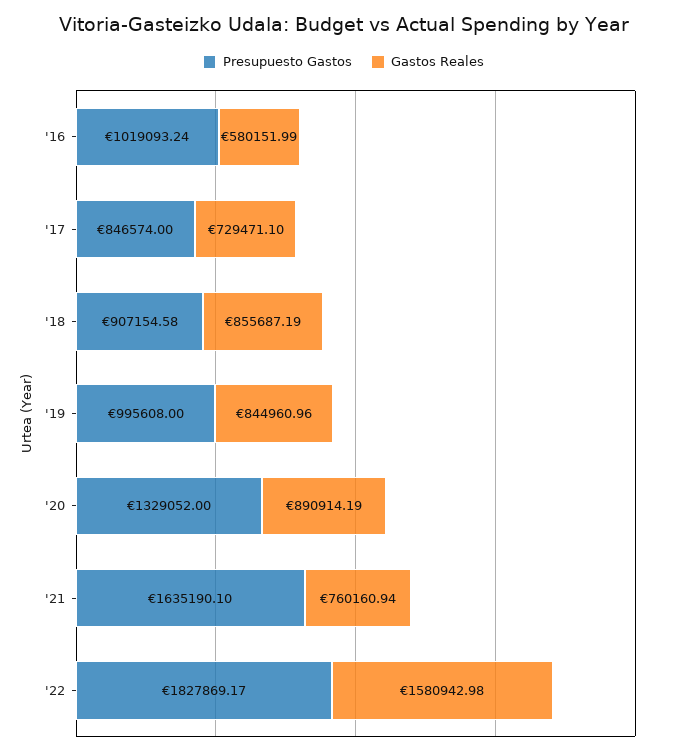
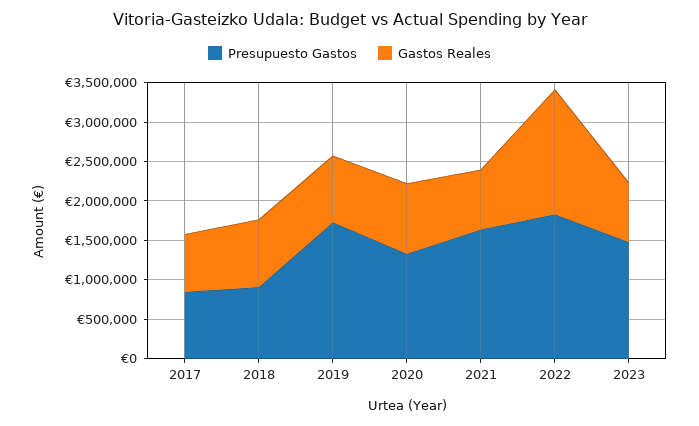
Presupuesto Gastos, '16: 1019093.24 -> none
Gastos Reales, '16: 580151.99 -> none
Presupuesto Gastos, '19: 995608 -> 1750000
Presupuesto Gastos, 2023: none -> 1500000
Gastos Reales, 2023: none -> 750000

